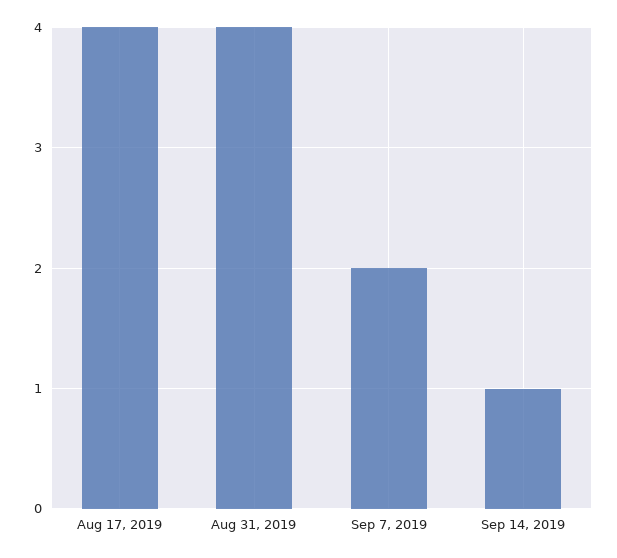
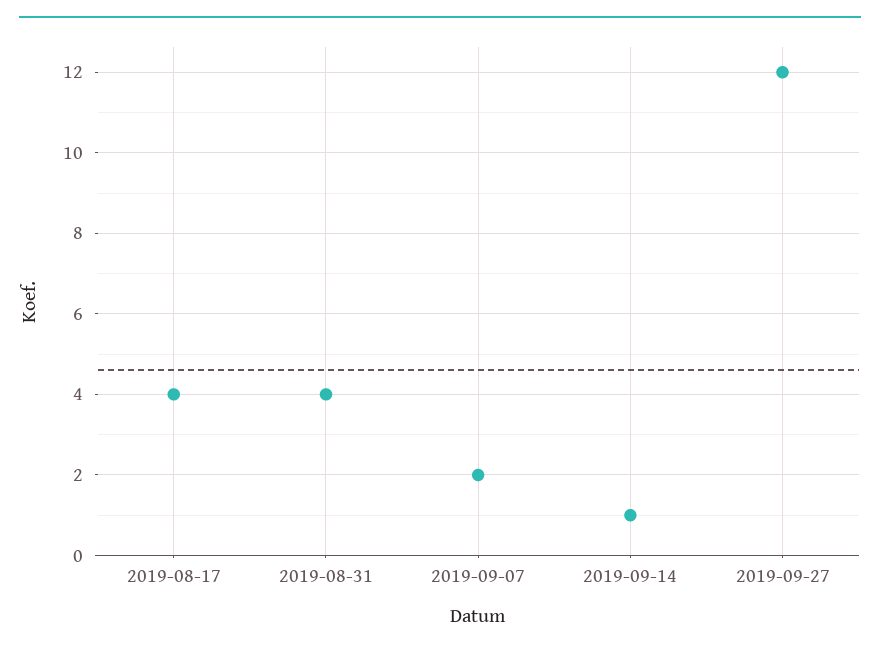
2019-09-27: none -> 12

